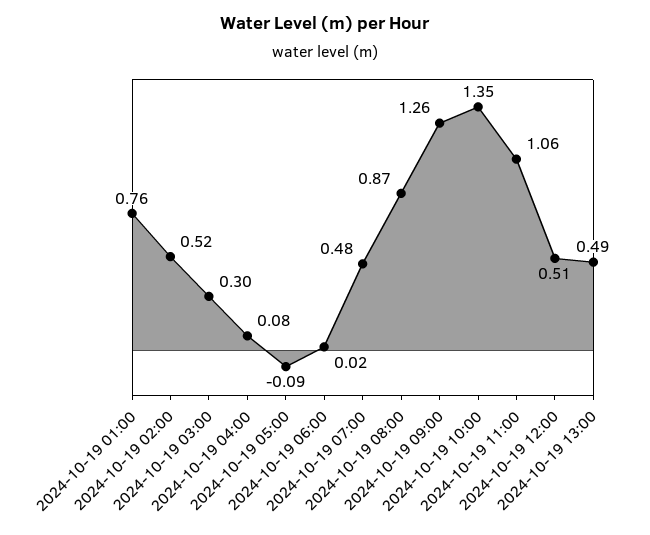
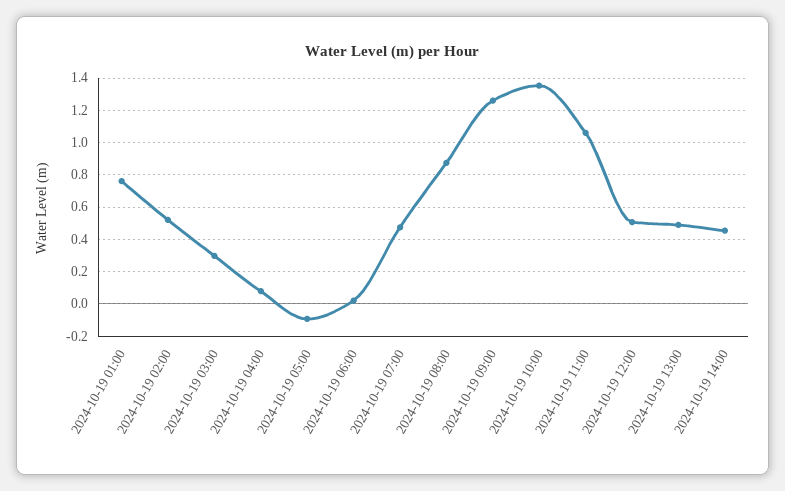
2024-10-19 14:00: none -> 0.45

